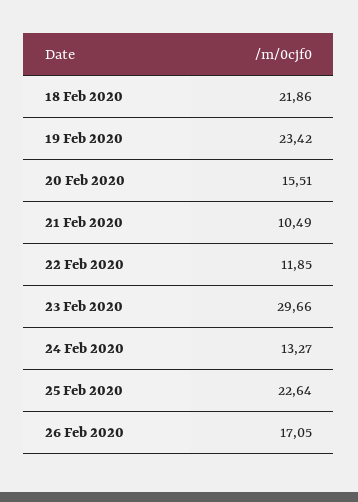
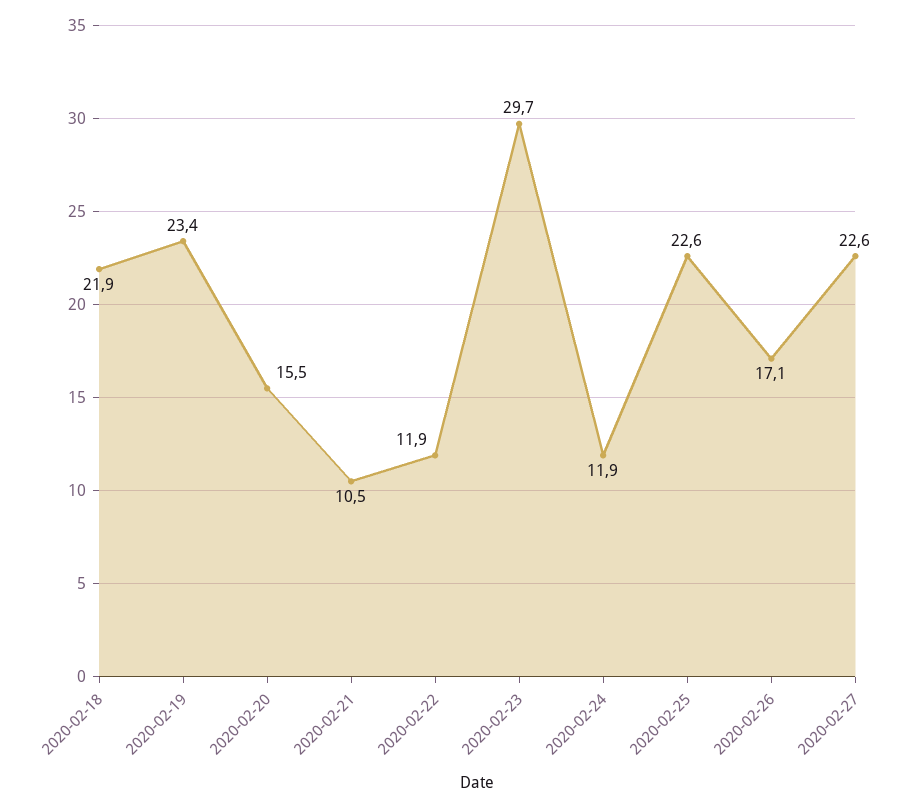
24 Feb 2020: 13.27 -> 11.9
2020-02-27: none -> 22.6

